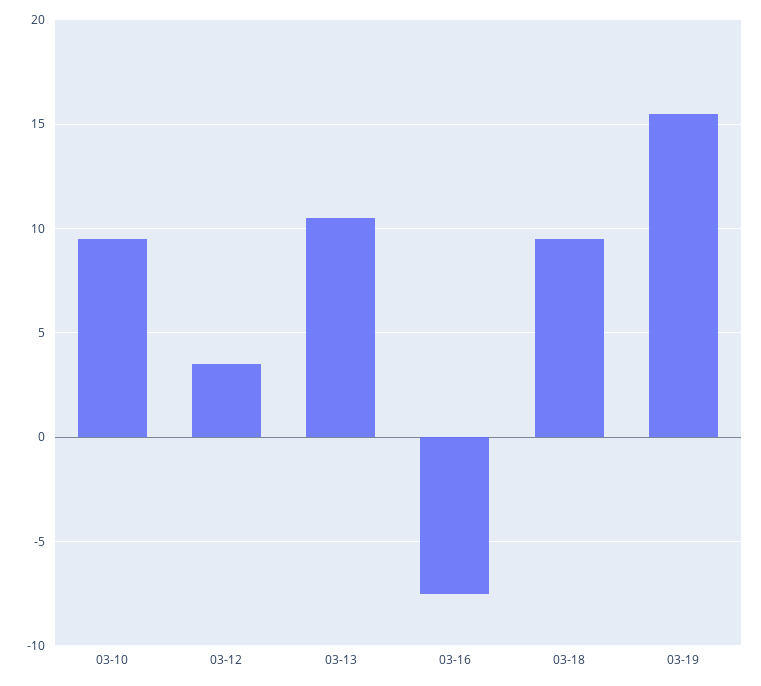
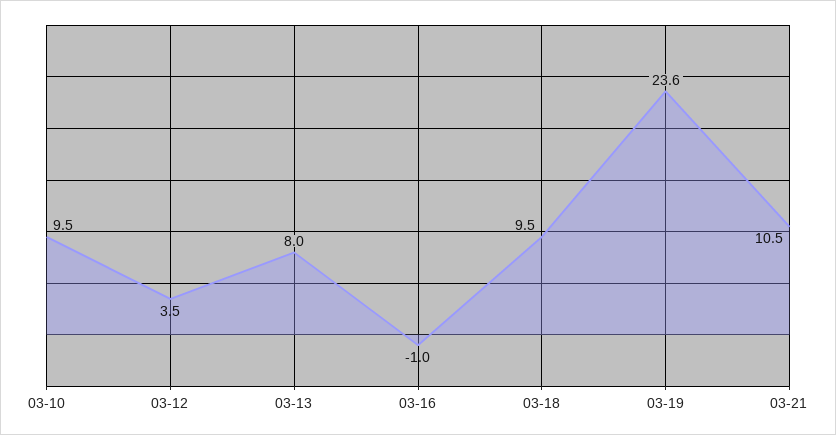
03-13: 10.5 -> 8
03-16: -7.5 -> -1
03-19: 15.5 -> 23.6
03-21: none -> 10.5

